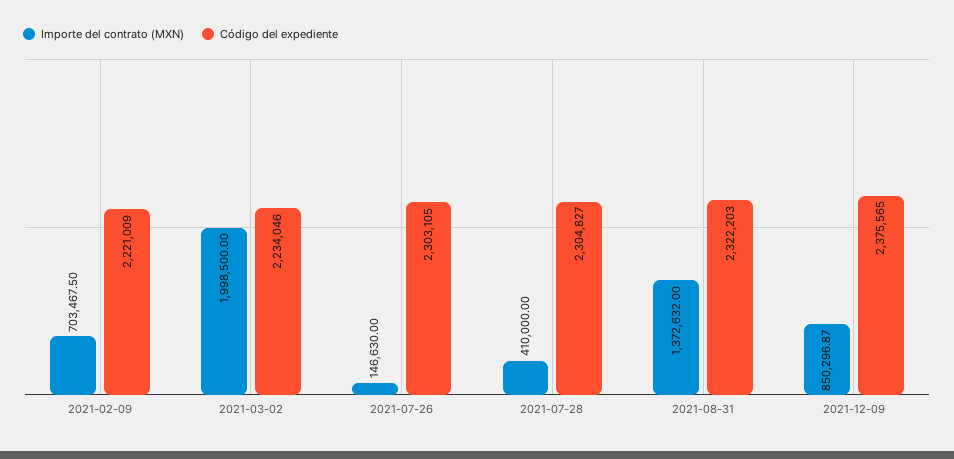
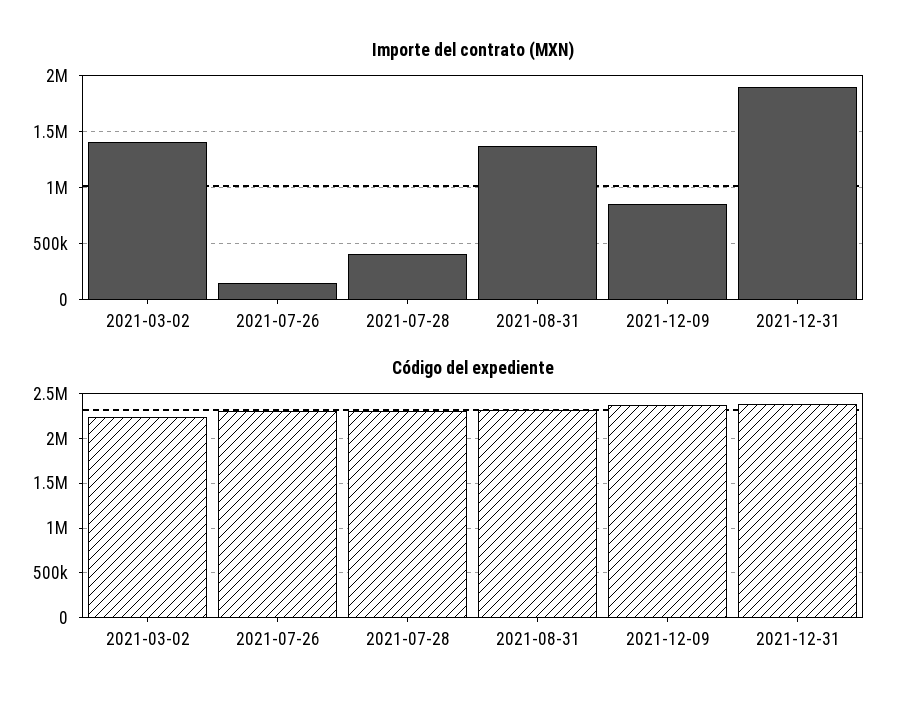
Importe del contrato (MXN), 2021-02-09: 703467.5 -> none
Código del expediente, 2021-02-09: 2221009 -> none
Importe del contrato (MXN), 2021-03-02: 1998500 -> 1400000
Importe del contrato (MXN), 2021-12-31: none -> 1900000
Código del expediente, 2021-12-31: none -> 2400000

